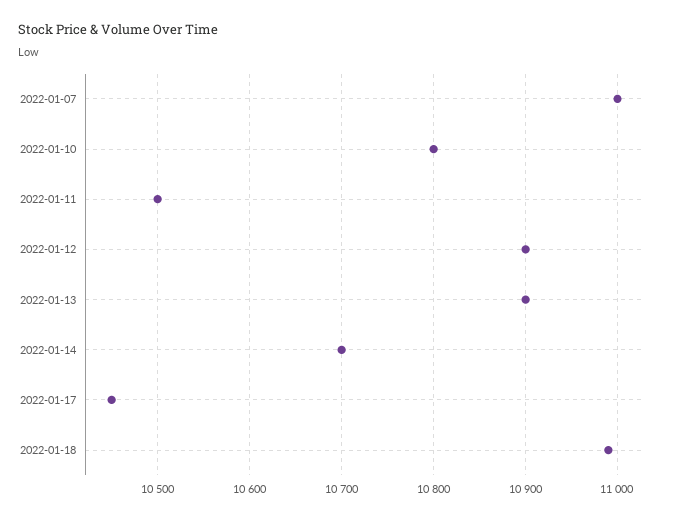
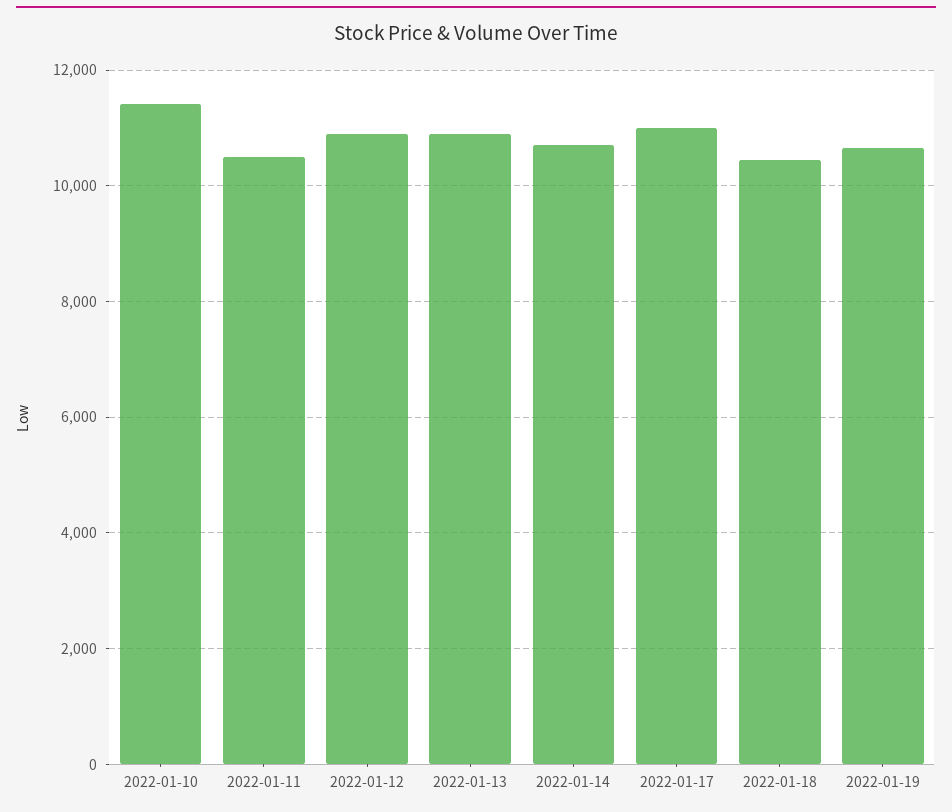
2022-01-07: 11000 -> none
2022-01-10: 10800 -> 11400
2022-01-17: 10450 -> 11000
2022-01-18: 10990 -> 10400
2022-01-19: none -> 10600

